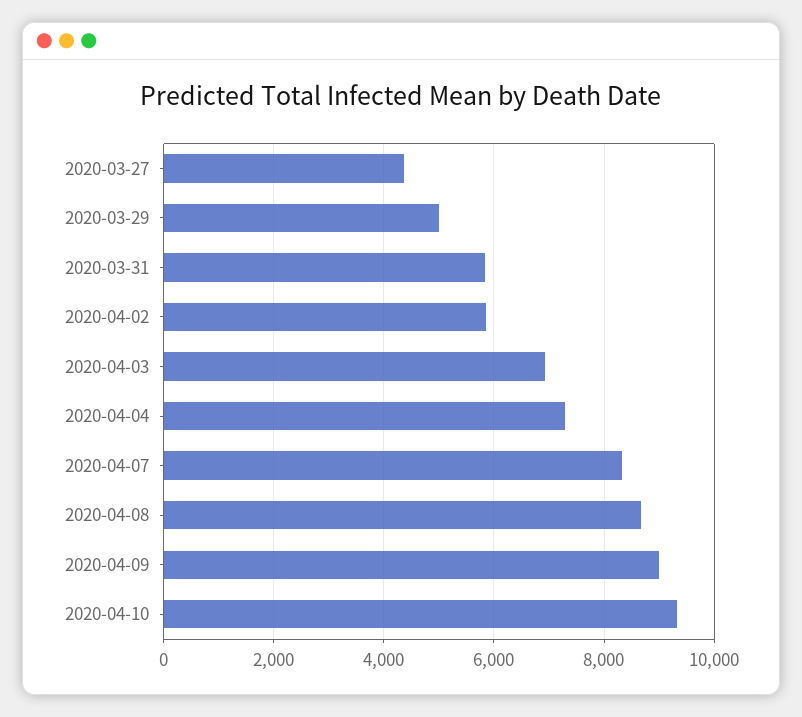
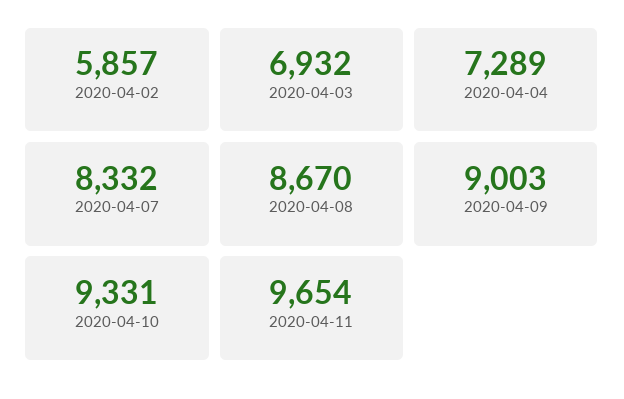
2020-03-27: 4400 -> none
2020-03-29: 5000 -> none
2020-03-31: 5800 -> none
2020-04-11: none -> 9654

